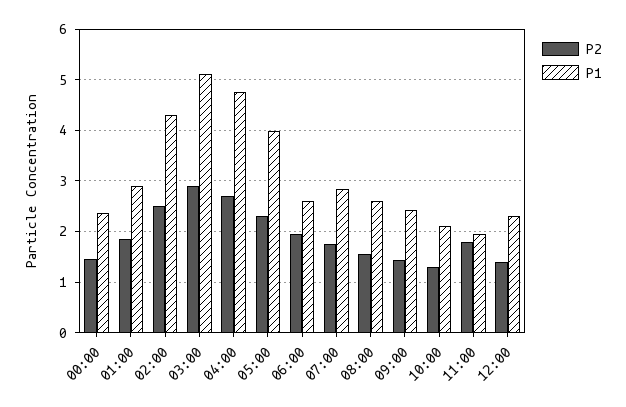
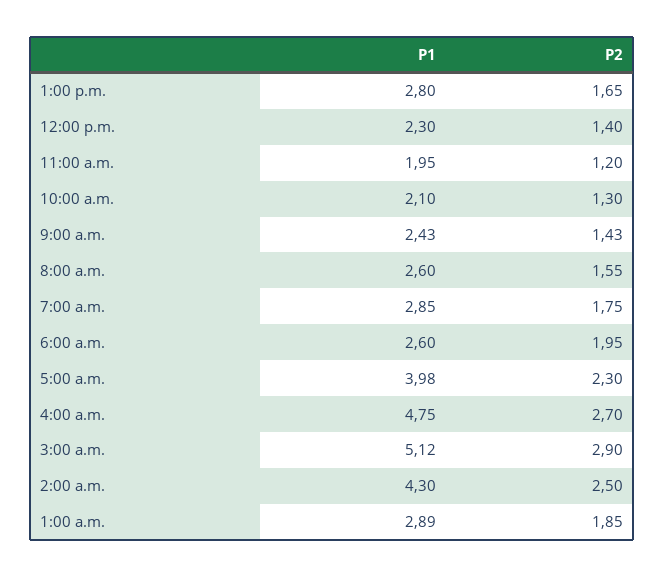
P2, 00:00: 1.4 -> none
P1, 00:00: 2.4 -> none
P2, 11:00: 1.8 -> 1.2
P1, 1:00 p.m.: none -> 2.8
P2, 1:00 p.m.: none -> 1.65

